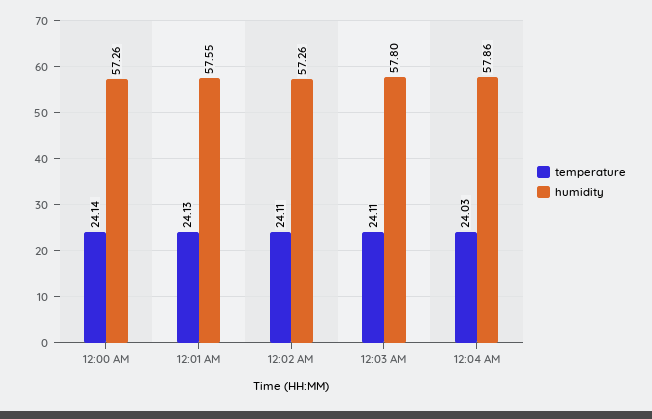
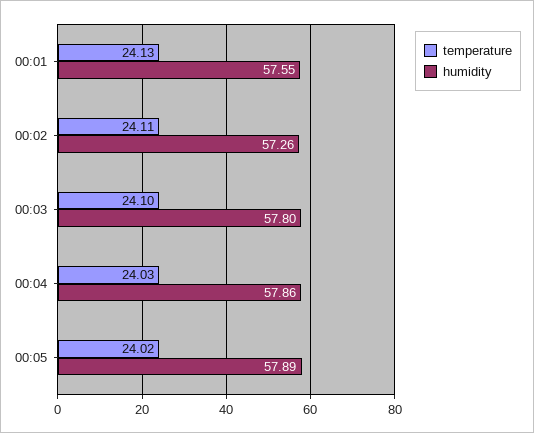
temperature, 12:00 AM: 24.14 -> none
humidity, 12:00 AM: 57.26 -> none
temperature, 12:03 AM: 24.11 -> 24.1
temperature, 00:05: none -> 24.02
humidity, 00:05: none -> 57.89

